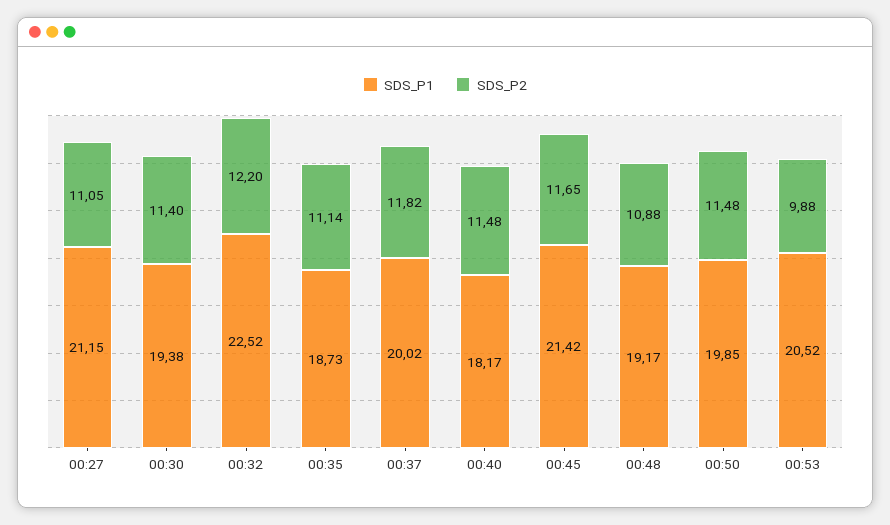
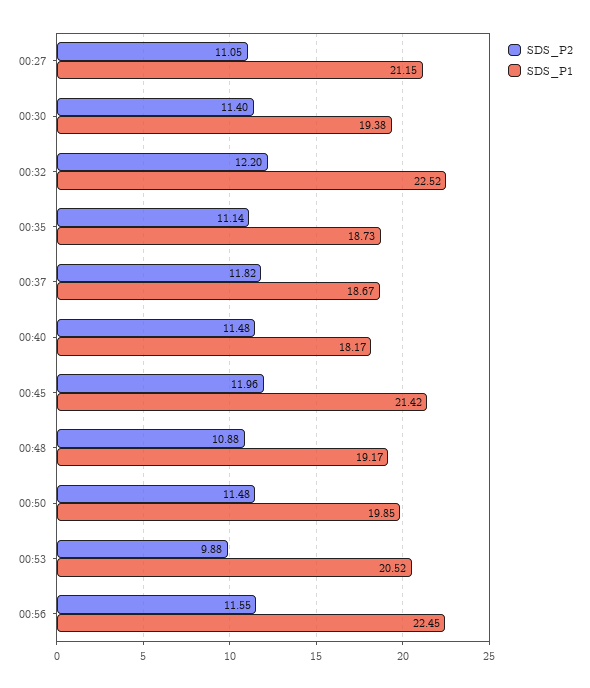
SDS_P1, 00:37: 20.02 -> 18.67
SDS_P2, 00:45: 11.65 -> 11.96
SDS_P2, 00:56: none -> 11.55
SDS_P1, 00:56: none -> 22.45

